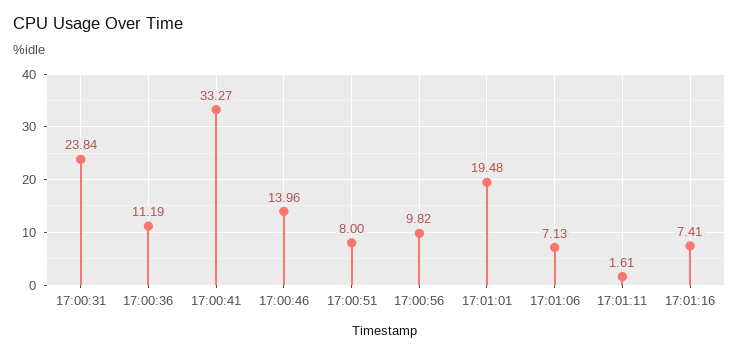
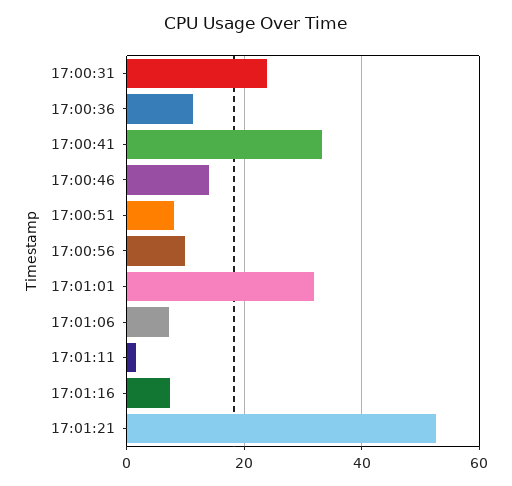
17:01:01: 19.48 -> 32
17:01:21: none -> 52

